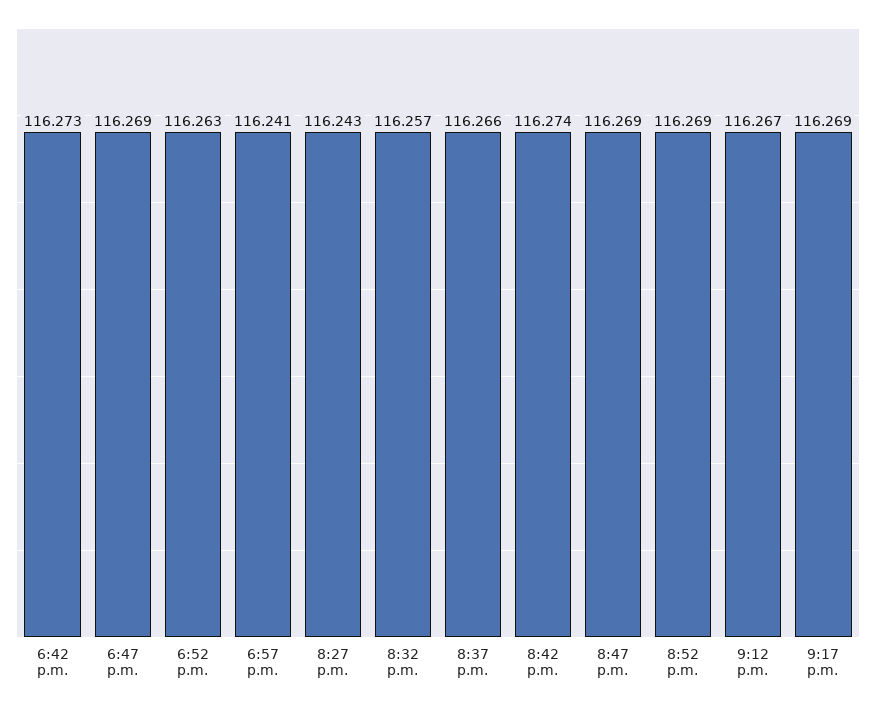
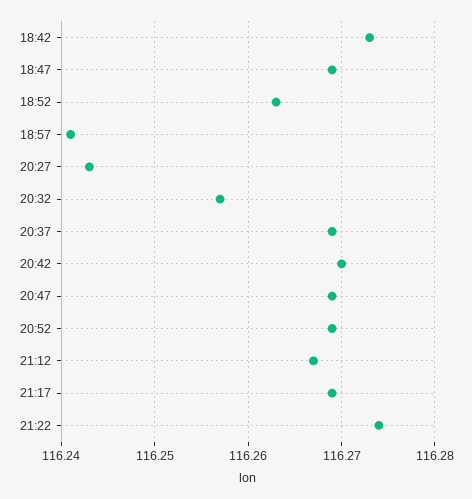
8:37 p.m.: 116.266 -> 116.269
8:42 p.m.: 116.274 -> 116.27
21:22: none -> 116.274

